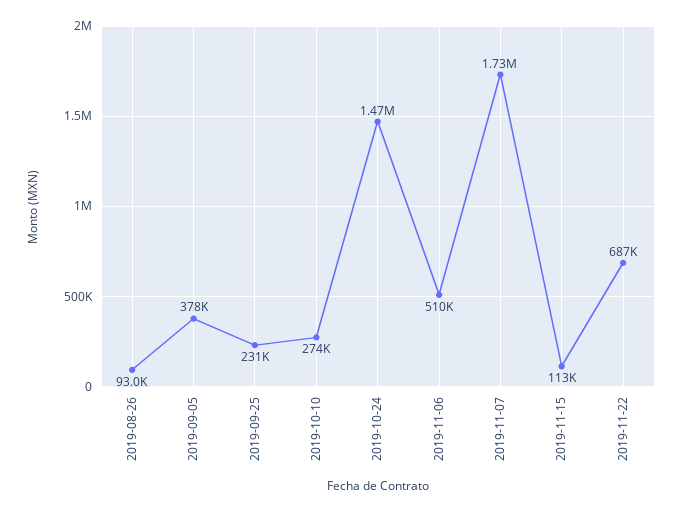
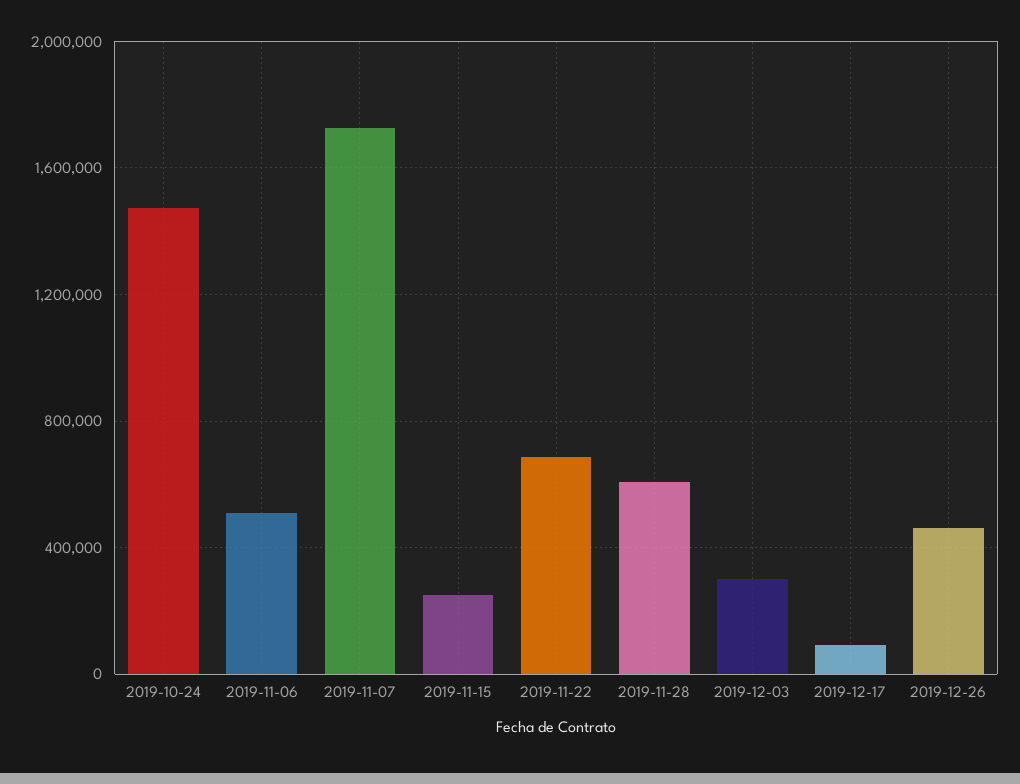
2019-08-26: 93000 -> none
2019-09-05: 378000 -> none
2019-09-25: 231000 -> none
2019-10-10: 274000 -> none
2019-11-15: 113000 -> 250000
2019-11-28: none -> 600000
2019-12-03: none -> 300000
2019-12-17: none -> 100000
2019-12-26: none -> 450000

